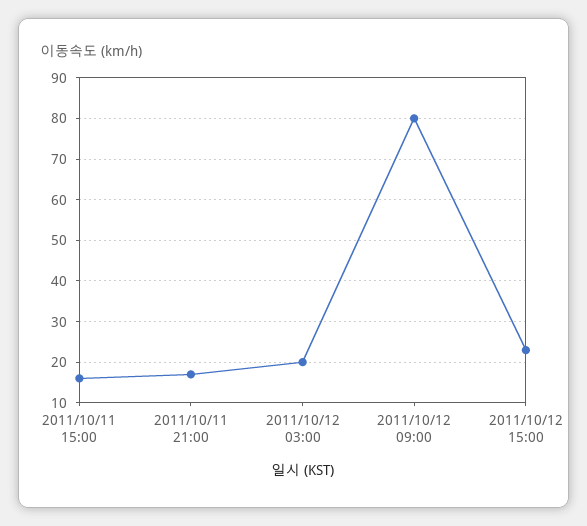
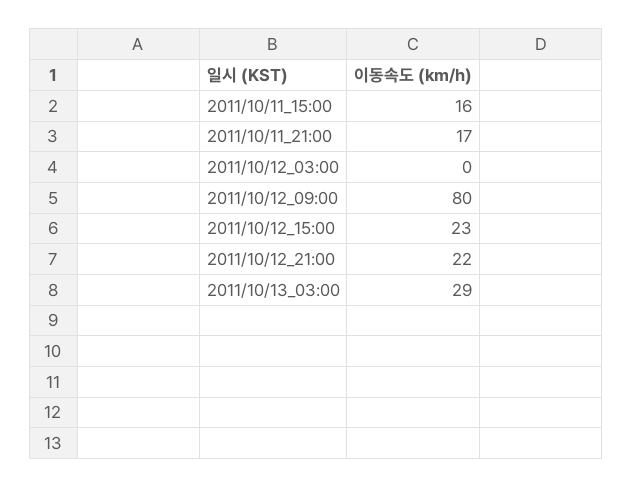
2011/10/12 03:00: 20 -> 0
2011/10/12_21:00: none -> 22
2011/10/13_03:00: none -> 29

